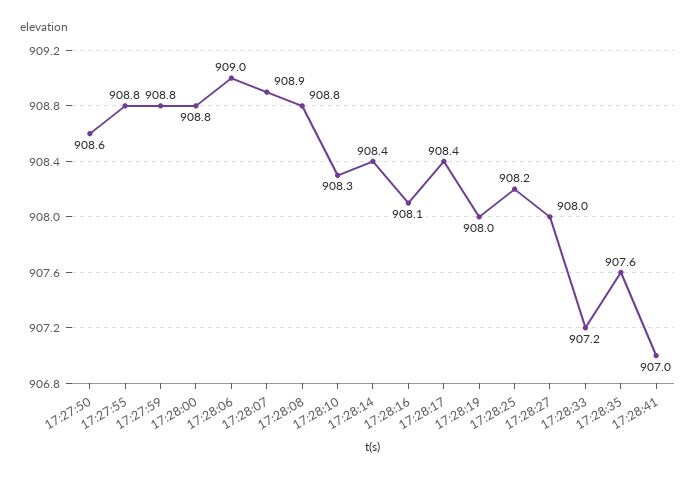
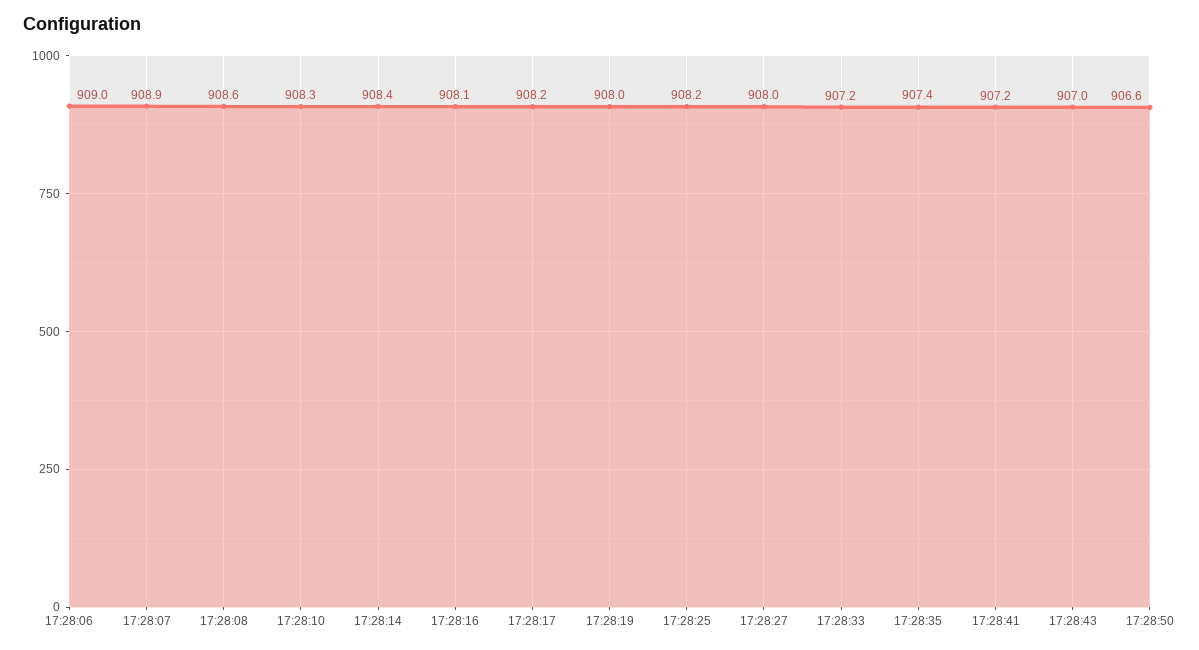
17:27:50: 908.6 -> none
17:27:55: 908.8 -> none
17:27:59: 908.8 -> none
17:28:00: 908.8 -> none
17:28:08: 908.8 -> 908.6
17:28:17: 908.4 -> 908.2
17:28:35: 907.6 -> 907.4
17:28:41: 907 -> 907.2
17:28:43: none -> 907
17:28:50: none -> 906.6

